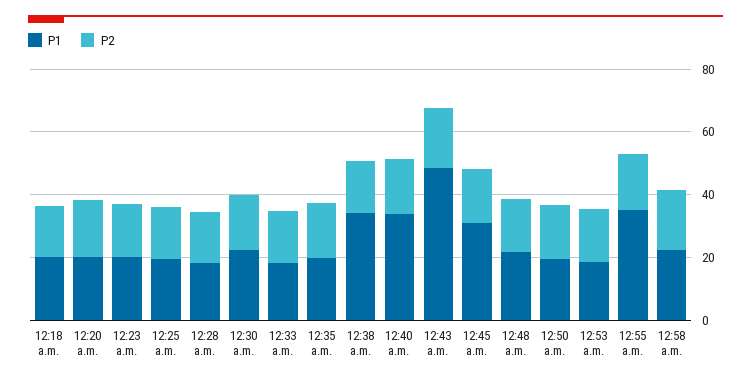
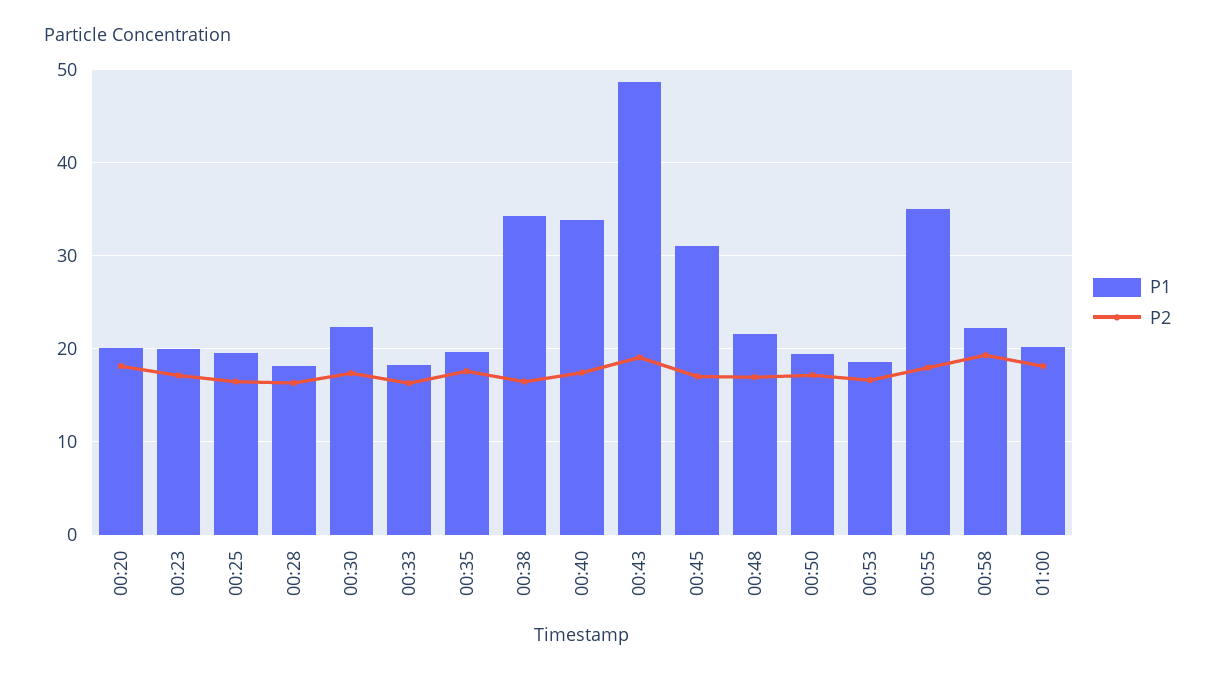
P1, 12:18 a.m.: 20 -> none
P2, 12:18 a.m.: 15 -> none
P1, 01:00: none -> 20
P2, 01:00: none -> 18

